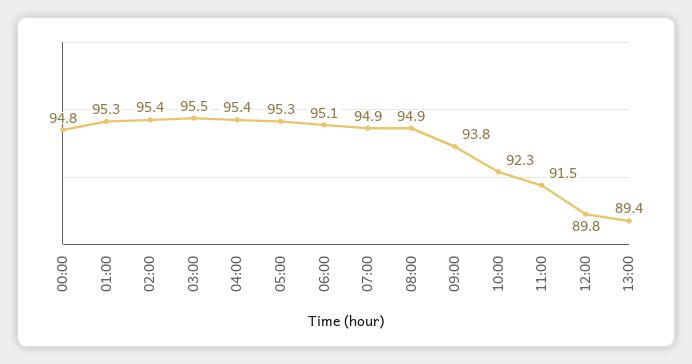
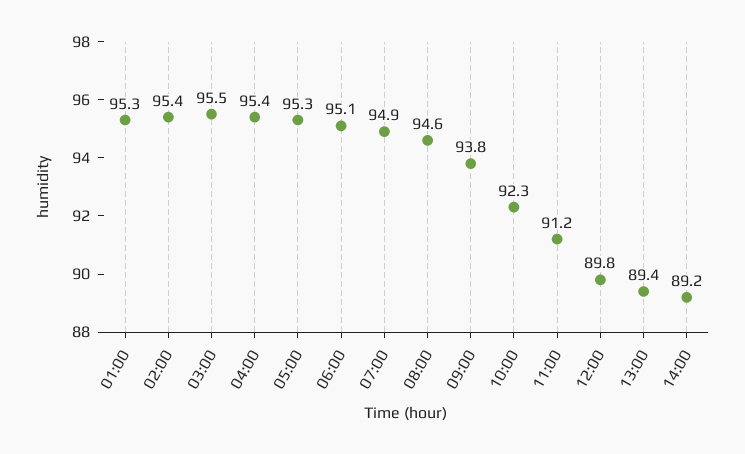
00:00: 94.8 -> none
08:00: 94.9 -> 94.6
11:00: 91.5 -> 91.2
14:00: none -> 89.2

